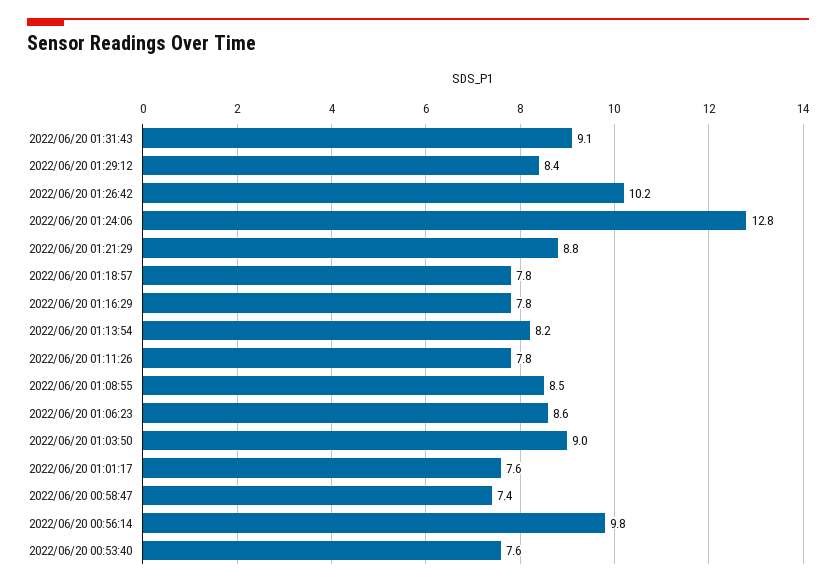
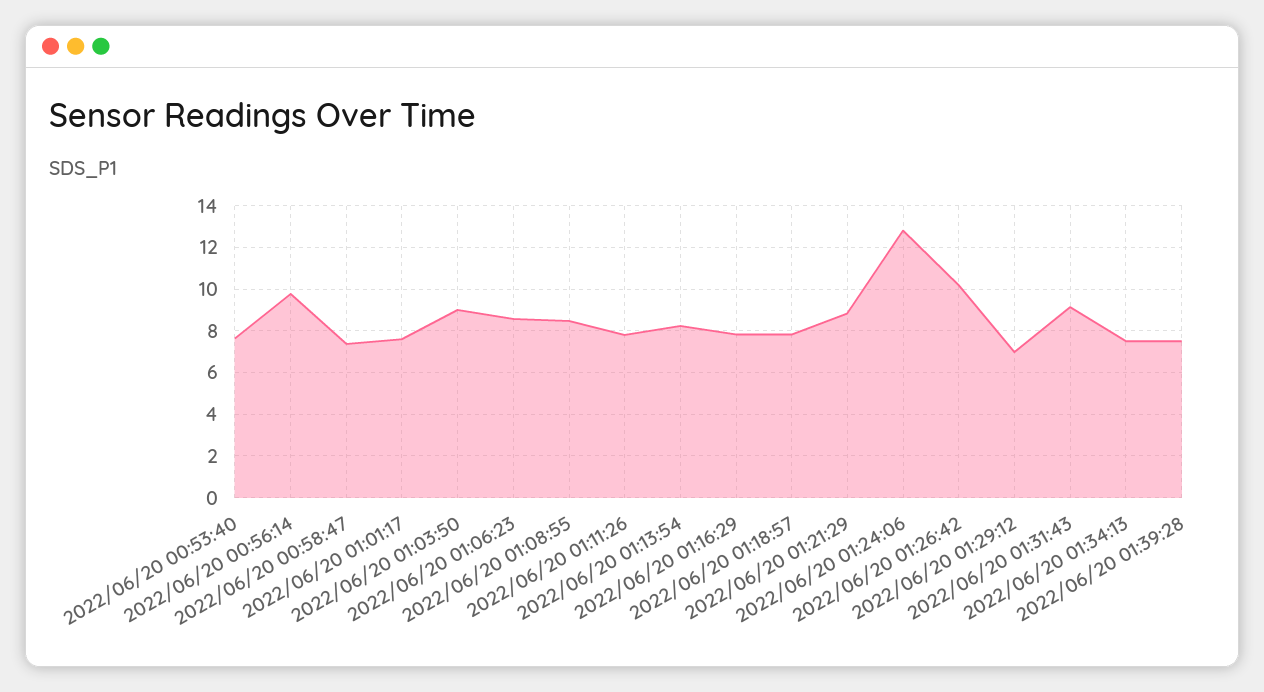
2022/06/20 01:29:12: 8.4 -> 7
2022/06/20 01:34:13: none -> 7.5
2022/06/20 01:39:28: none -> 7.5

